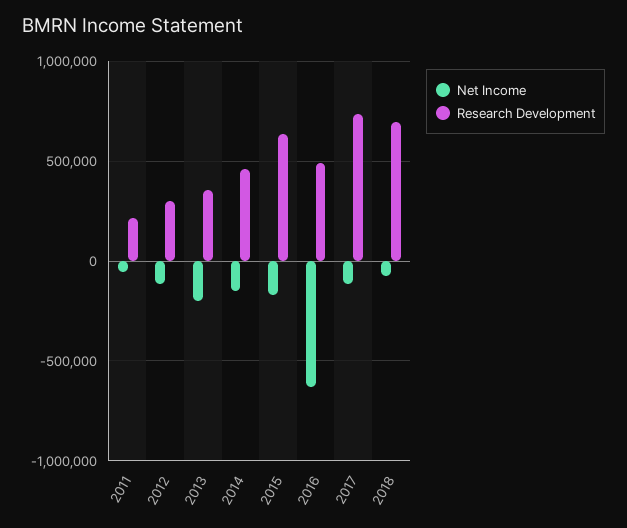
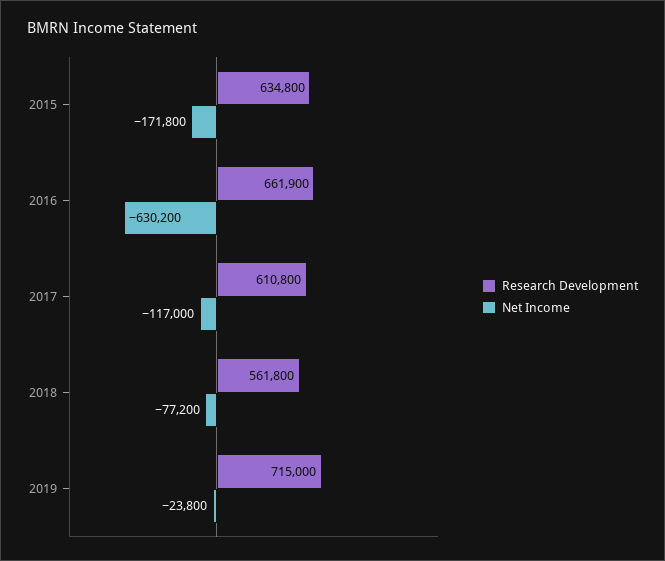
Net Income, 2011: -50000 -> none
Research Development, 2011: 200000 -> none
Net Income, 2012: -100000 -> none
Research Development, 2012: 300000 -> none
Net Income, 2013: -200000 -> none
Research Development, 2013: 350000 -> none
Net Income, 2014: -150000 -> none
Research Development, 2014: 450000 -> none
Research Development, 2016: 500000 -> 661900
Research Development, 2017: 750000 -> 610800
Research Development, 2018: 700000 -> 561800
Research Development, 2019: none -> 715000
Net Income, 2019: none -> -23800

